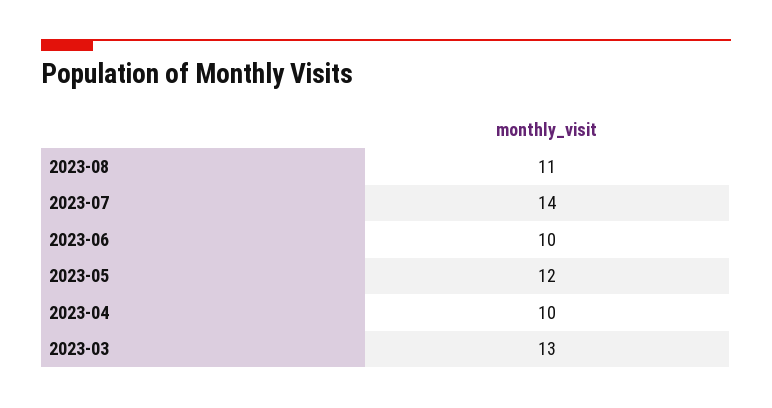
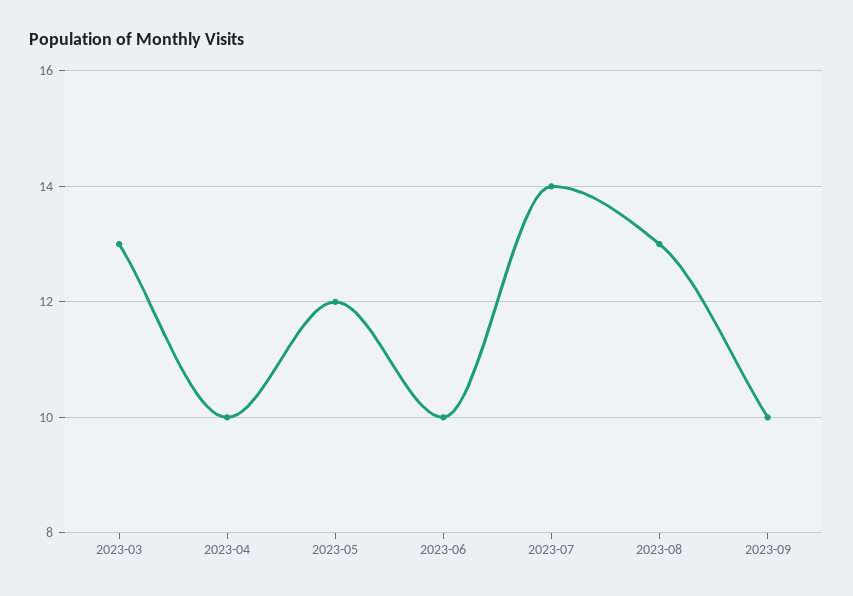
2023-08: 11 -> 13
2023-09: none -> 10

